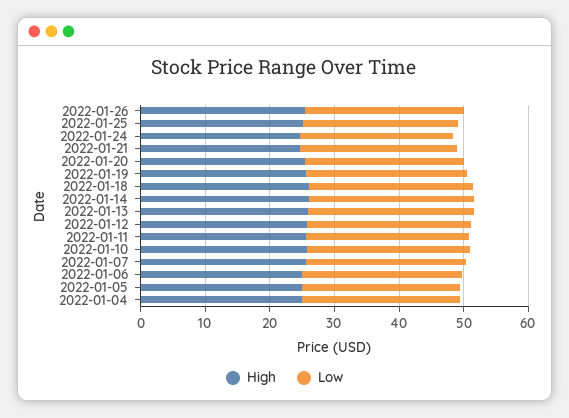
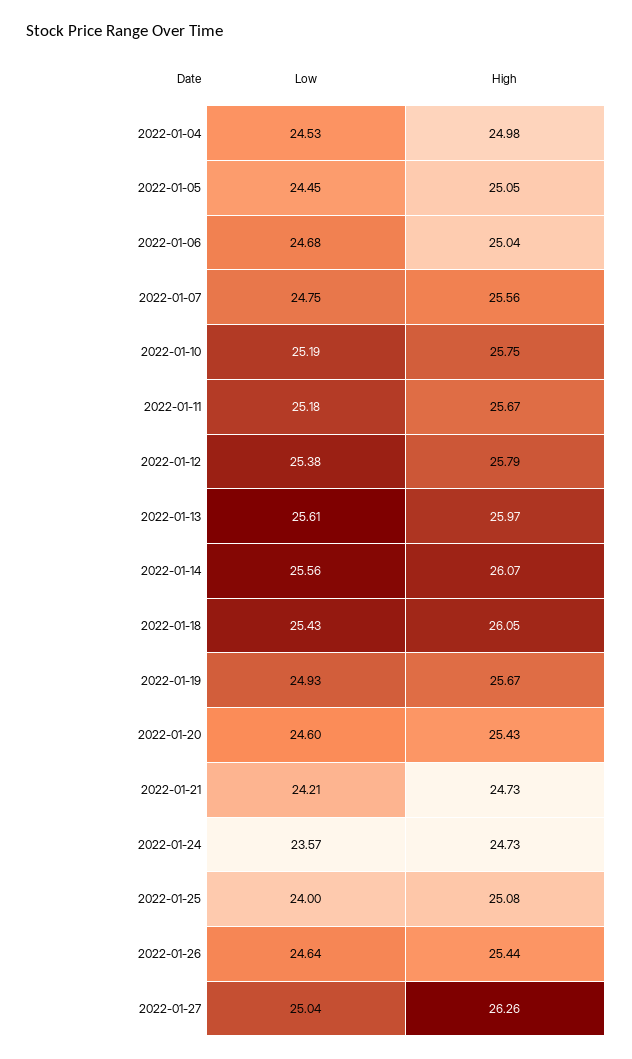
Low, 2022-01-27: none -> 25.04
High, 2022-01-27: none -> 26.26

